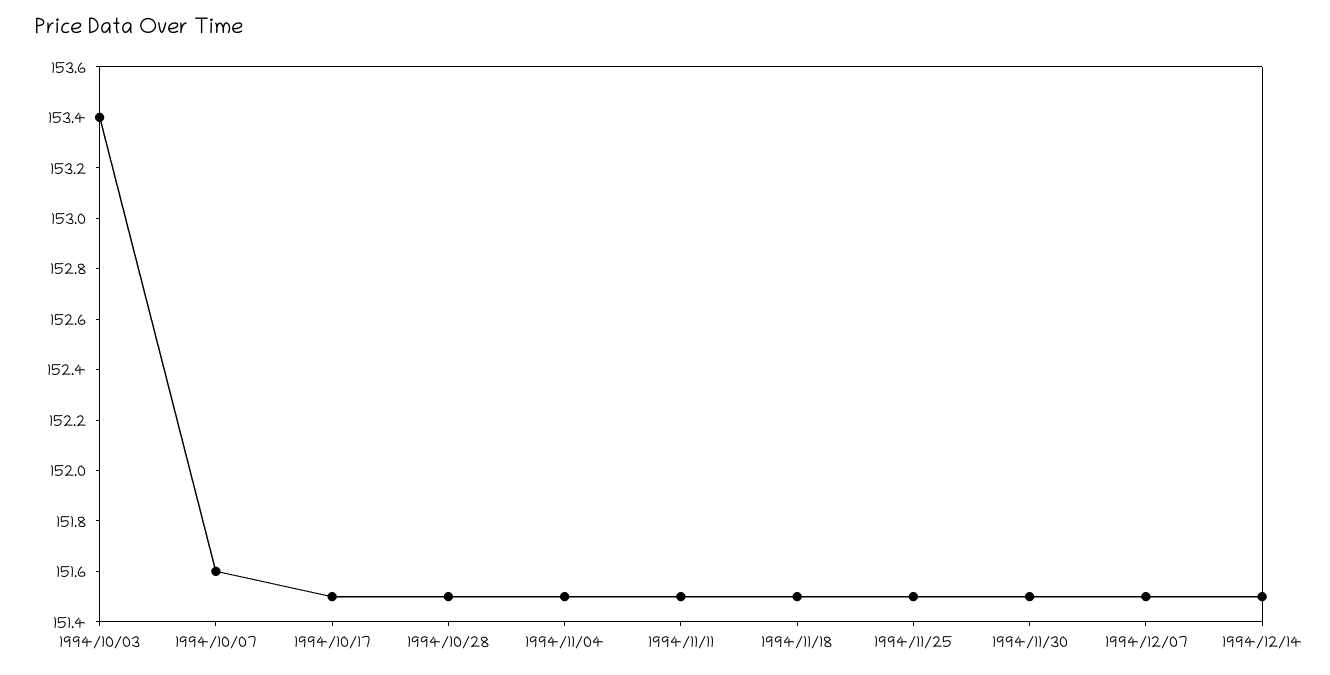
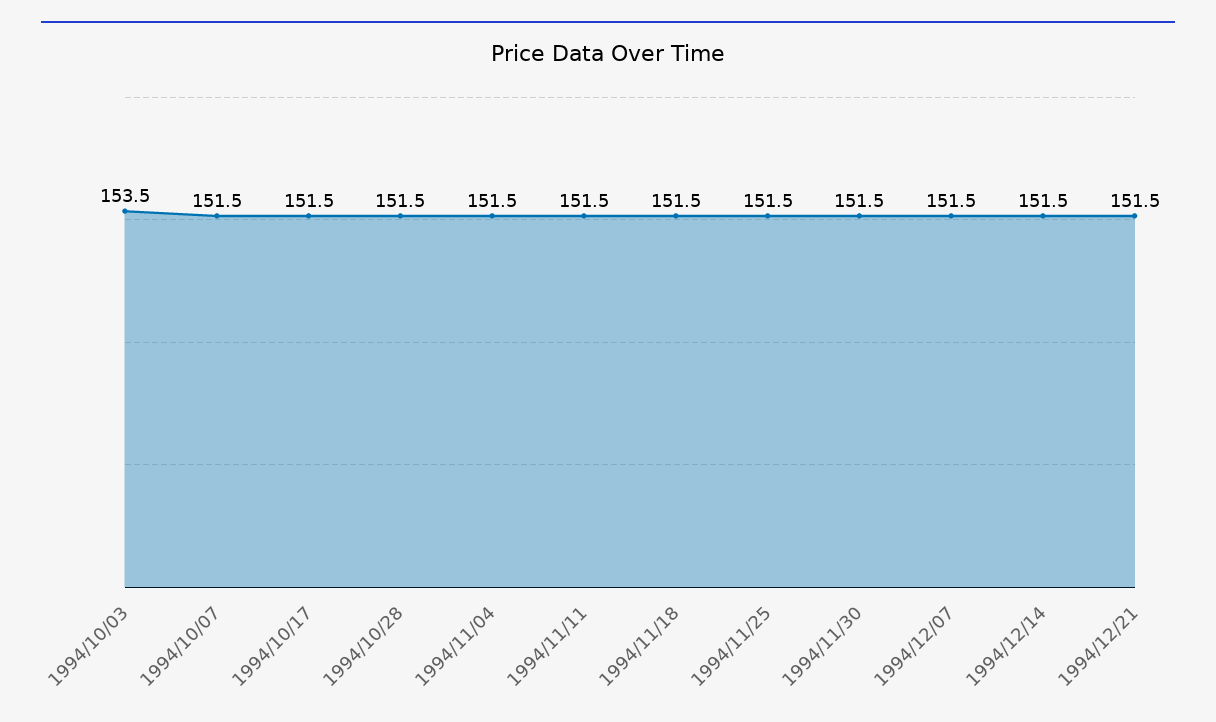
1994/10/03: 153.4 -> 153.5
1994/10/07: 151.6 -> 151.5
1994/12/21: none -> 151.5

